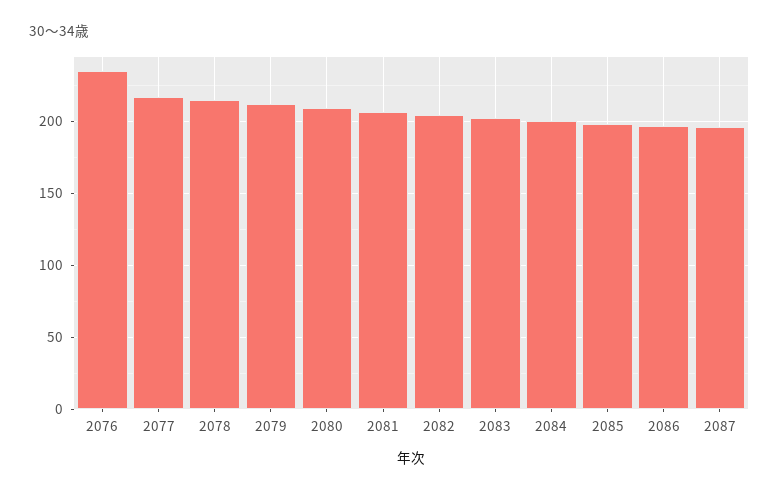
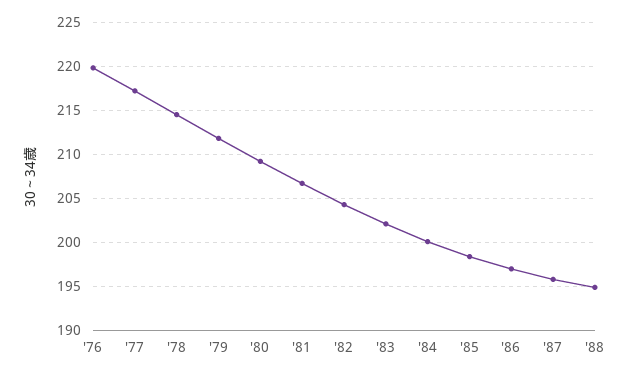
2076: 235 -> 220
'88: none -> 195

